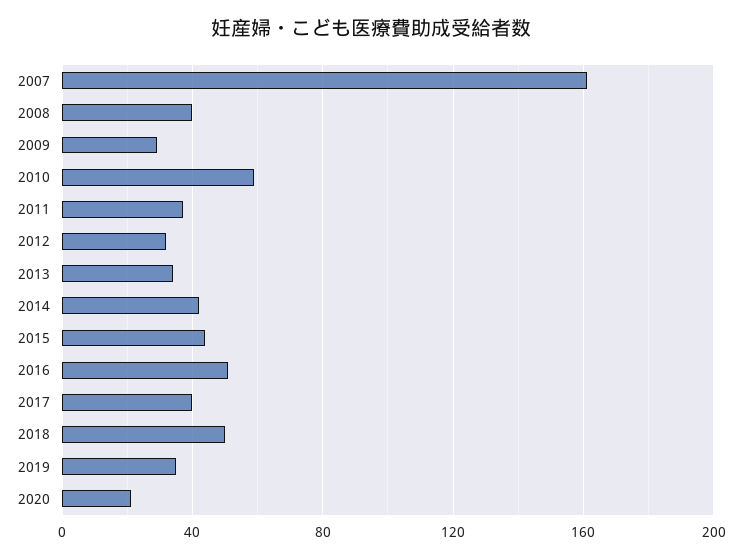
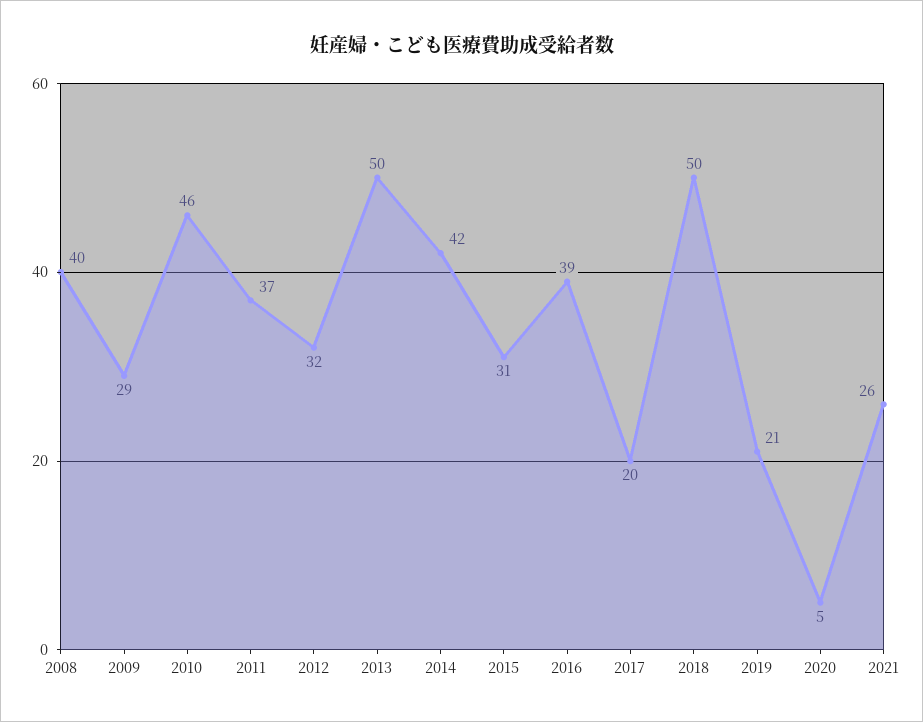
2007: 160 -> none
2010: 60 -> 46
2013: 35 -> 50
2015: 45 -> 31
2016: 50 -> 39
2017: 40 -> 20
2019: 35 -> 21
2020: 20 -> 5
2021: none -> 26

